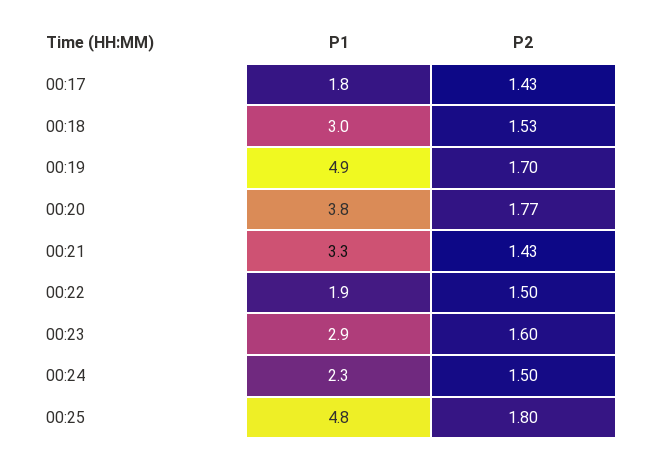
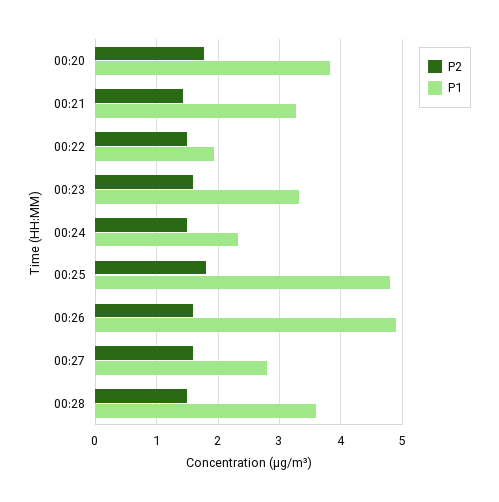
P1, 00:17: 1.8 -> none
P2, 00:17: 1.43 -> none
P1, 00:18: 3 -> none
P2, 00:18: 1.53 -> none
P1, 00:19: 4.9 -> none
P2, 00:19: 1.7 -> none
P1, 00:23: 2.9 -> 3.3
P2, 00:26: none -> 1.6
P1, 00:26: none -> 4.9
P2, 00:27: none -> 1.6
P1, 00:27: none -> 2.8
P2, 00:28: none -> 1.5
P1, 00:28: none -> 3.6

